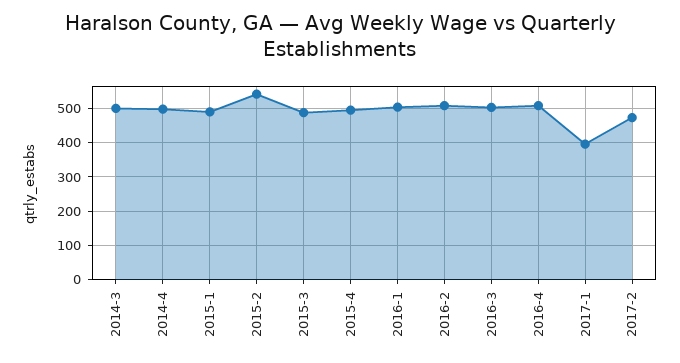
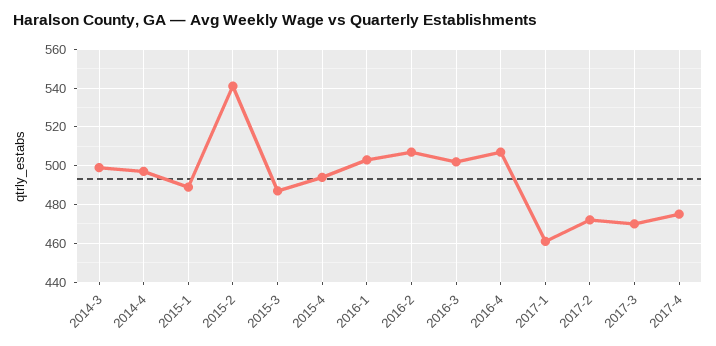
2017-1: 400 -> 460
2017-3: none -> 470
2017-4: none -> 475

